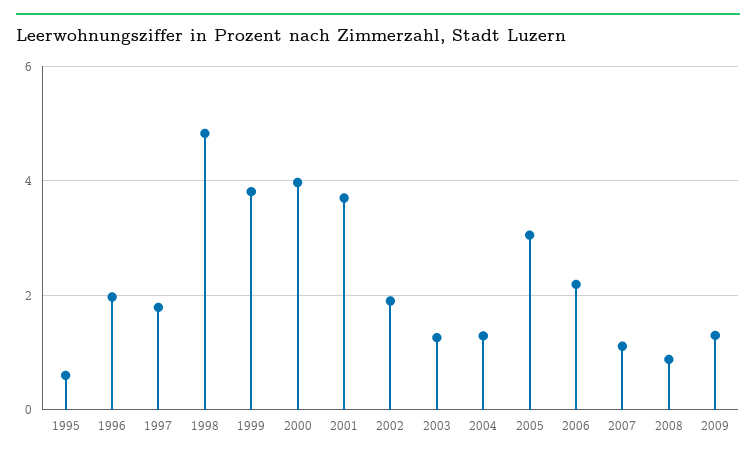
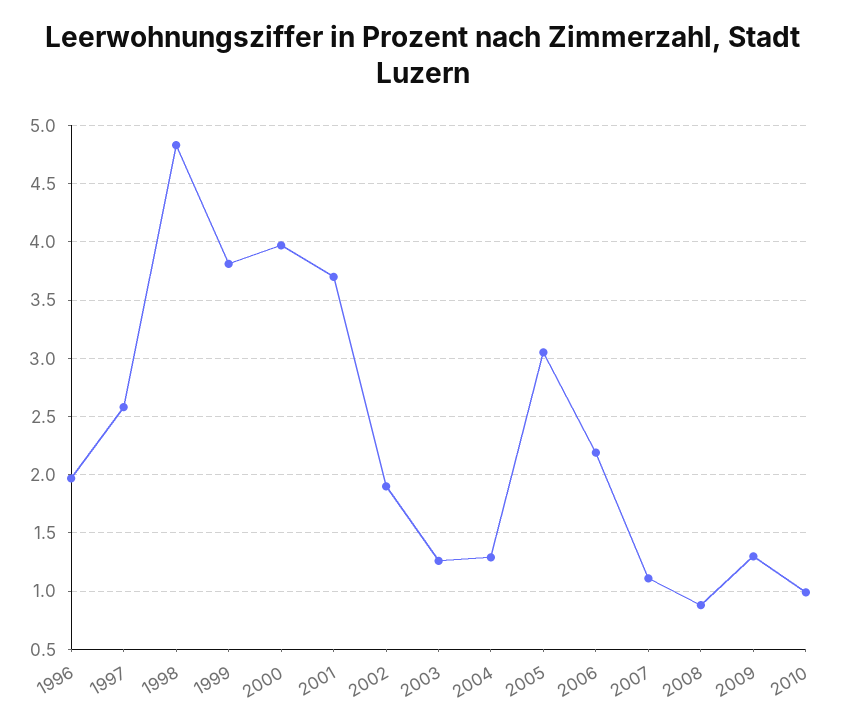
1995: 0.6 -> none
1997: 1.8 -> 2.6
2010: none -> 1

